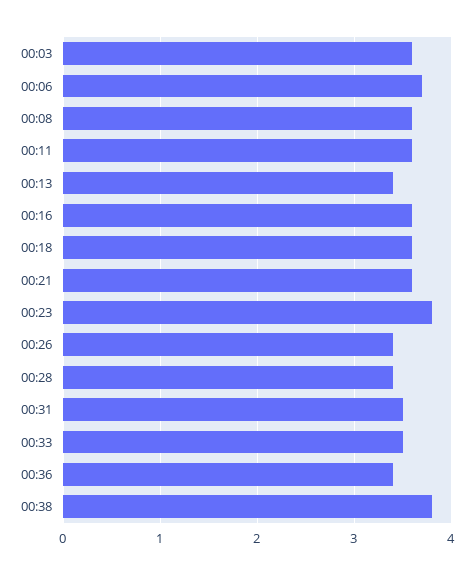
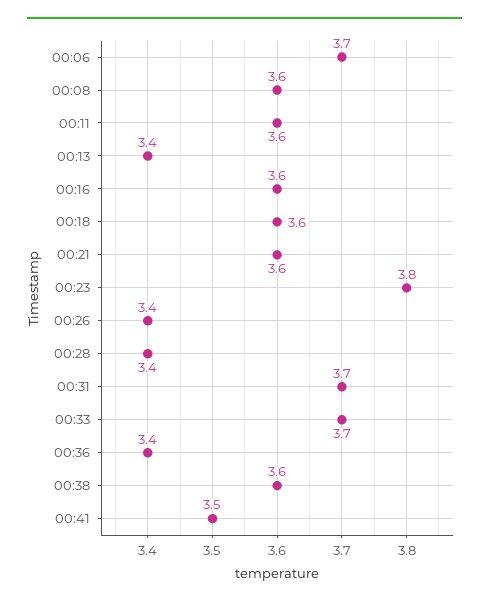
00:03: 3.6 -> none
00:31: 3.5 -> 3.7
00:33: 3.5 -> 3.7
00:38: 3.8 -> 3.6
00:41: none -> 3.5

